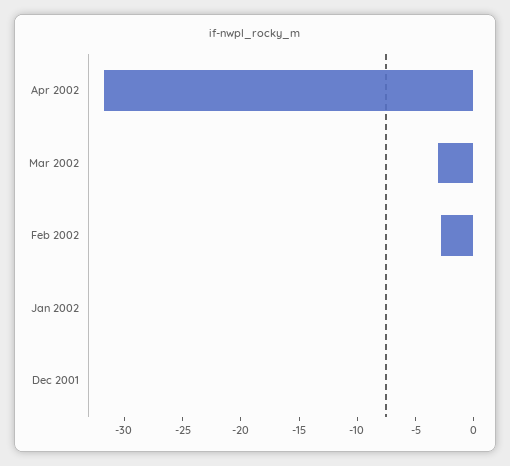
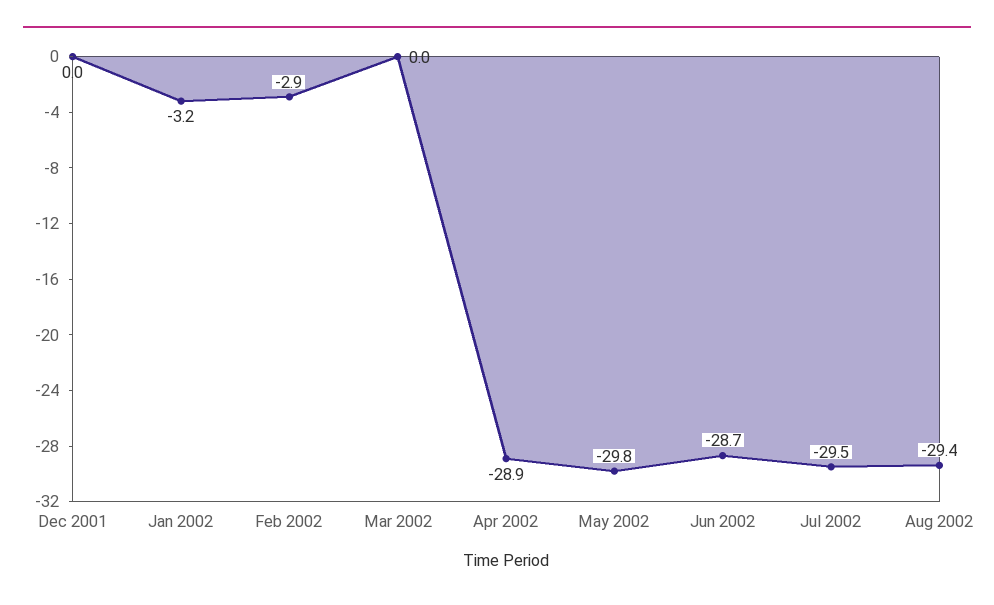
Apr 2002: -32 -> -28.9
Mar 2002: -3 -> 0
Jan 2002: 0 -> -3.2
May 2002: none -> -29.8
Jun 2002: none -> -28.7
Jul 2002: none -> -29.5
Aug 2002: none -> -29.4

